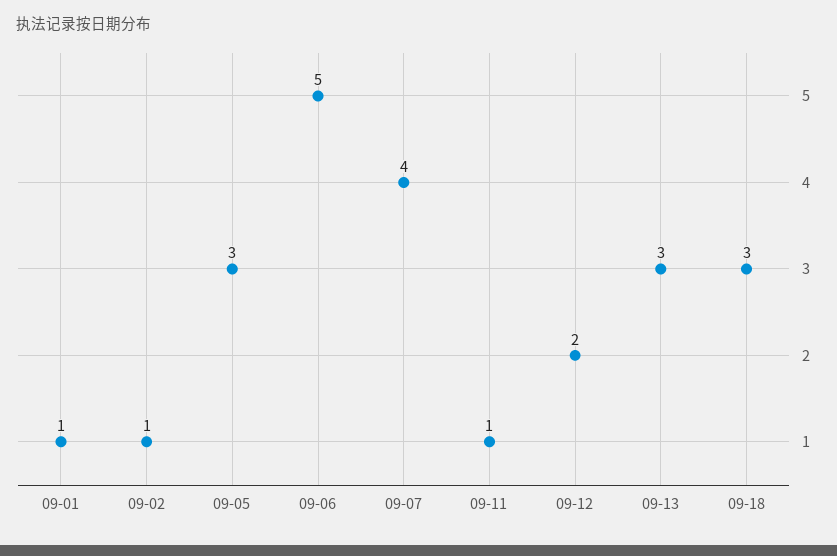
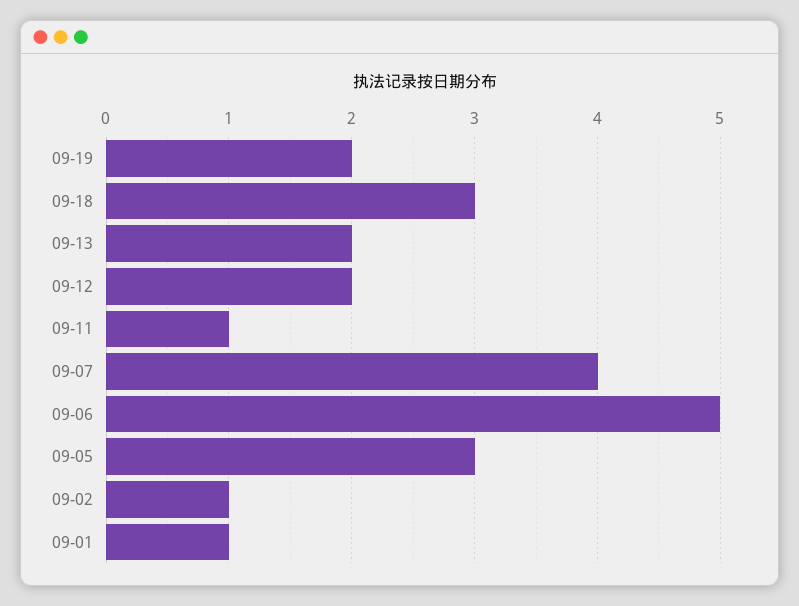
09-13: 3 -> 2
09-19: none -> 2

